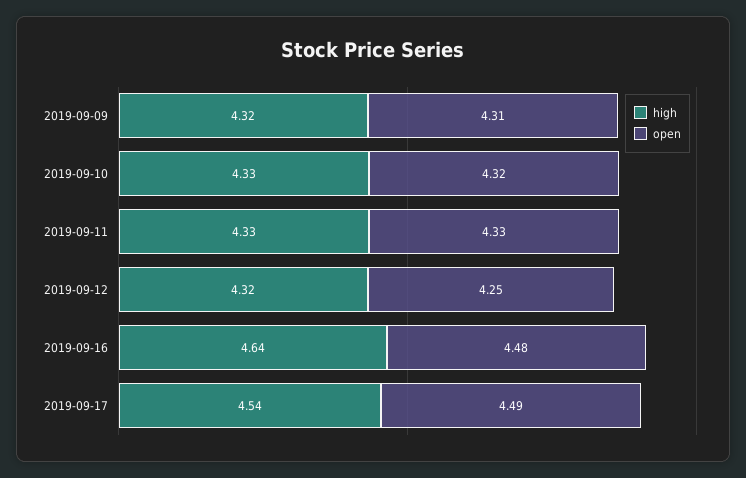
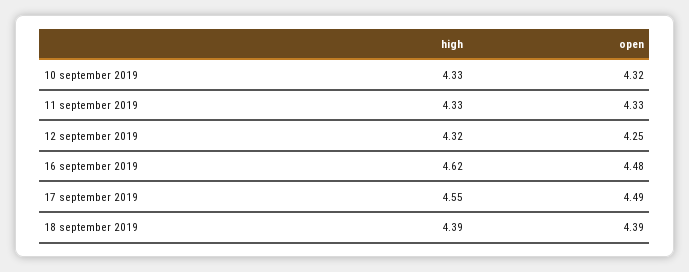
high, 2019-09-09: 4.32 -> none
open, 2019-09-09: 4.31 -> none
high, 2019-09-16: 4.64 -> 4.62
high, 2019-09-17: 4.54 -> 4.55
high, 18 september 2019: none -> 4.39
open, 18 september 2019: none -> 4.39

